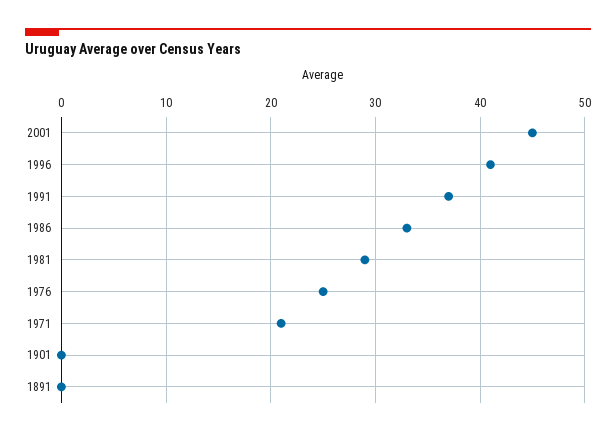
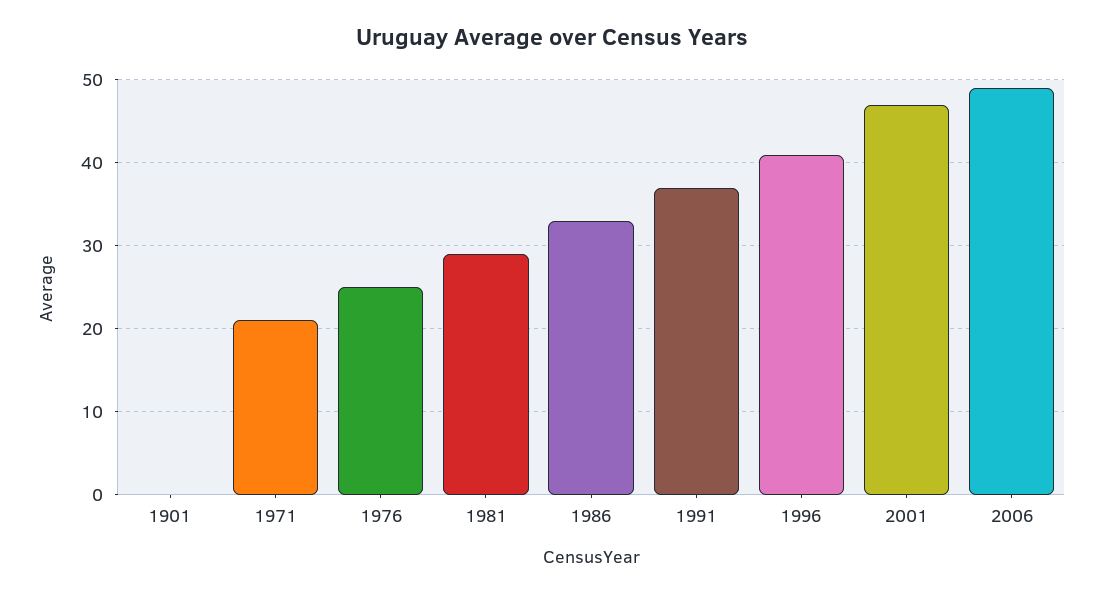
2001: 45 -> 47
1891: 0 -> none
2006: none -> 49

